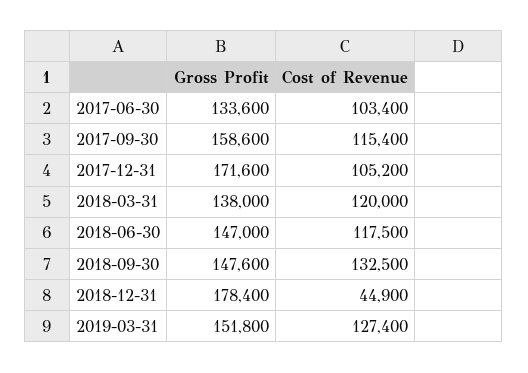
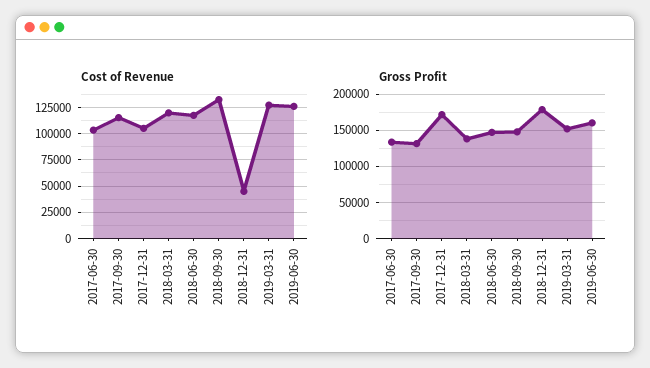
Gross Profit, 2017-09-30: 158600 -> 130000
Cost of Revenue, 2019-06-30: none -> 125000
Gross Profit, 2019-06-30: none -> 160000

